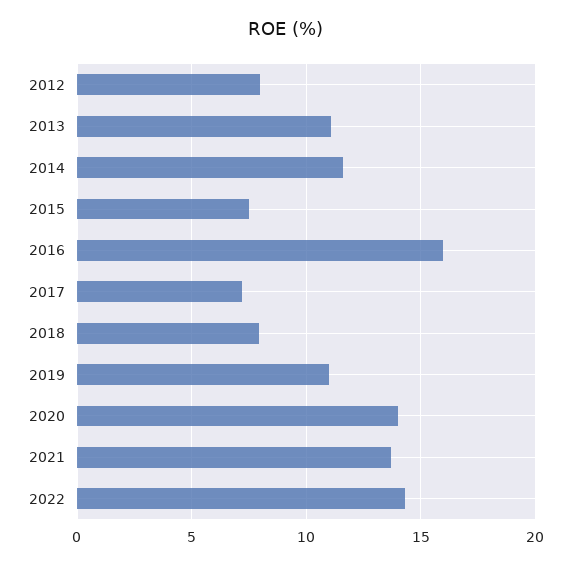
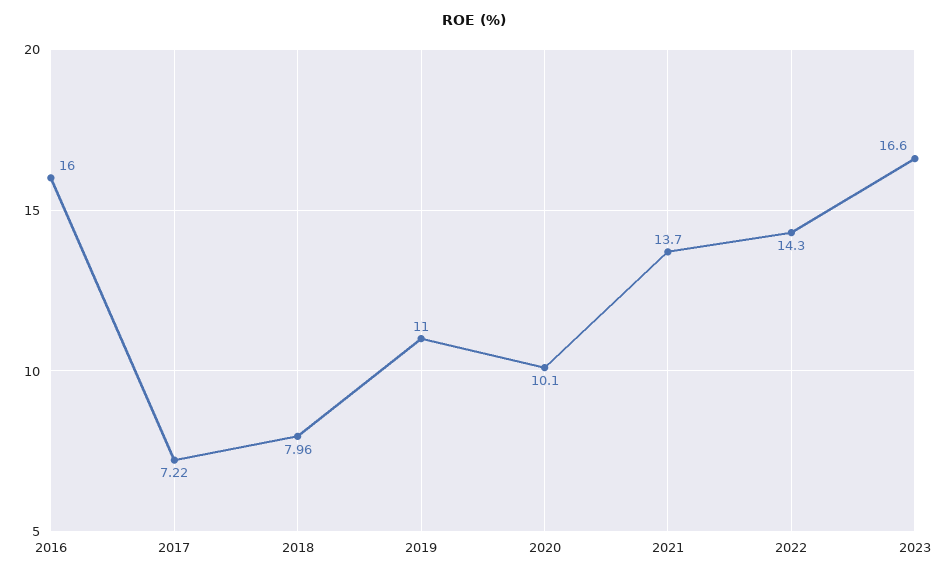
2012: 8 -> none
2013: 11 -> none
2014: 11.5 -> none
2015: 7.5 -> none
2020: 14 -> 10.1
2023: none -> 16.6

